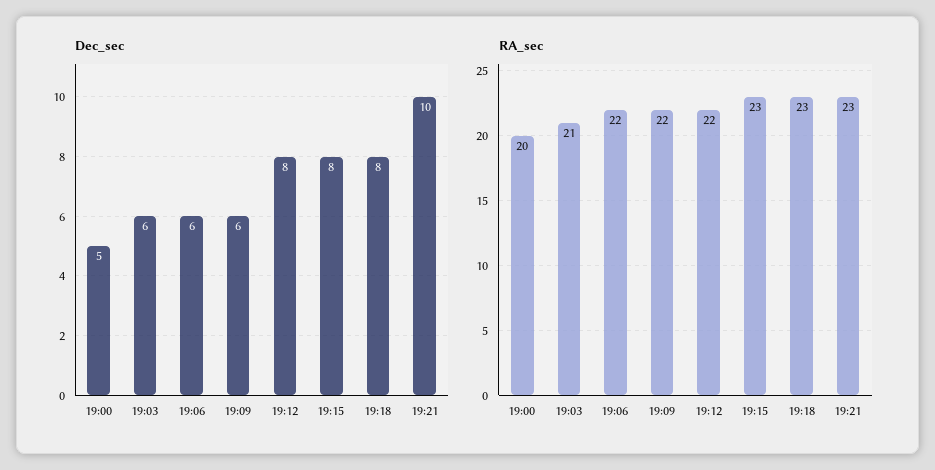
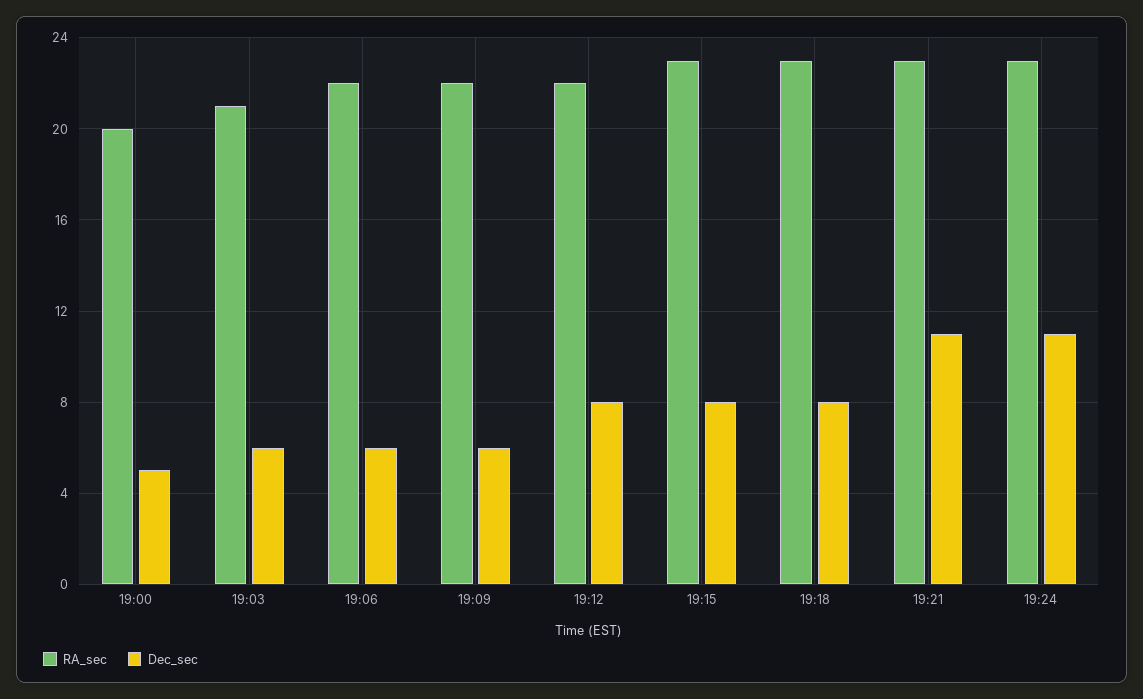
Dec_sec, 19:21: 10 -> 11
RA_sec, 19:24: none -> 23
Dec_sec, 19:24: none -> 11

